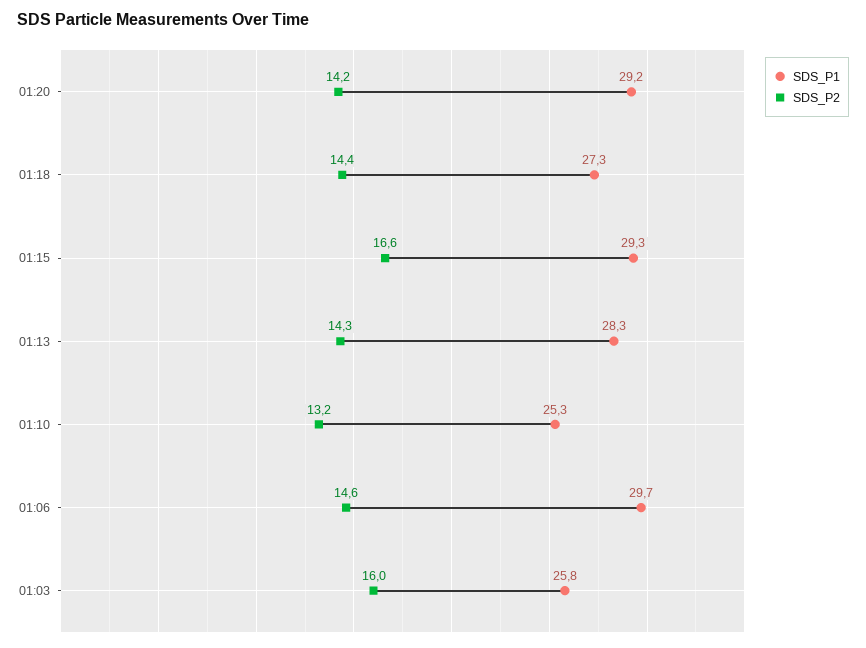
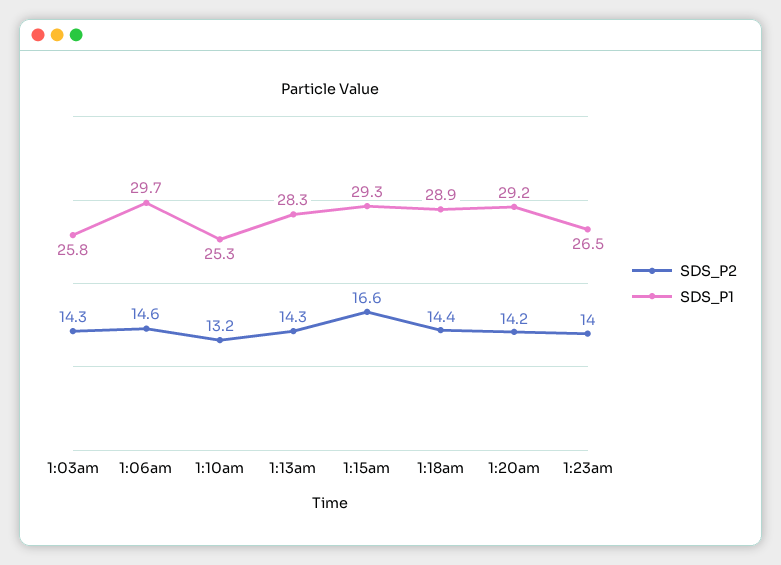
SDS_P1, 01:18: 27.3 -> 28.9
SDS_P2, 01:03: 16 -> 14.3
SDS_P2, 1:23am: none -> 14
SDS_P1, 1:23am: none -> 26.5

